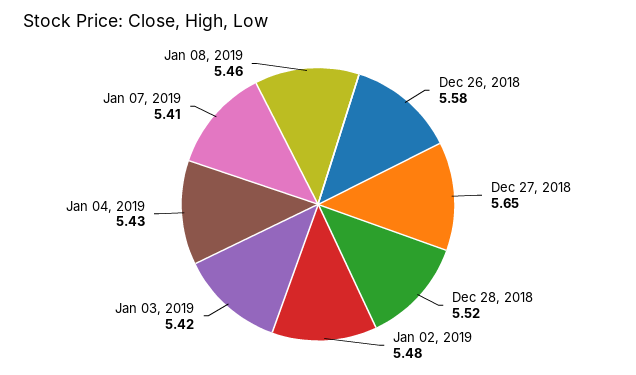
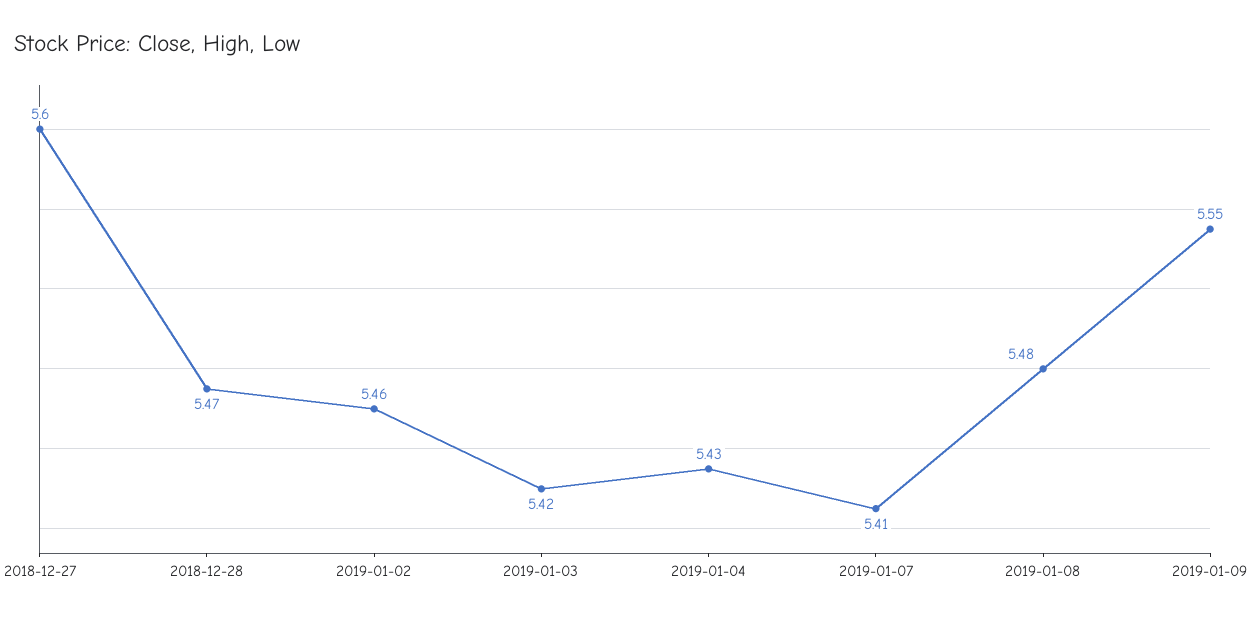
Dec 26, 2018: 5.58 -> none
Dec 27, 2018: 5.65 -> 5.6
Dec 28, 2018: 5.52 -> 5.47
Jan 02, 2019: 5.48 -> 5.46
Jan 08, 2019: 5.46 -> 5.48
2019-01-09: none -> 5.55

